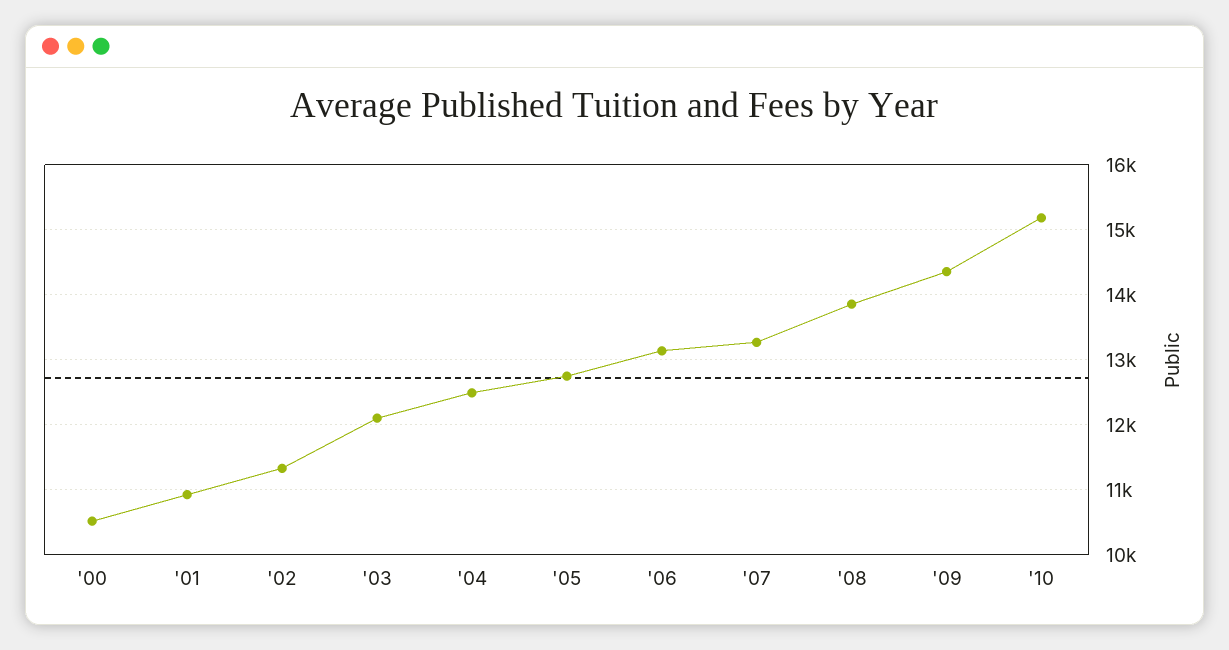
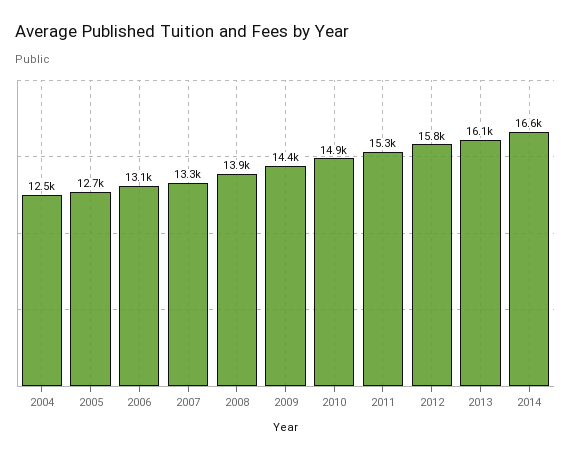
'00: 10500 -> none
'01: 10900 -> none
'02: 11300 -> none
'03: 12100 -> none
'10: 15200 -> 14900
2011: none -> 15300
2012: none -> 15800
2013: none -> 16100
2014: none -> 16600

